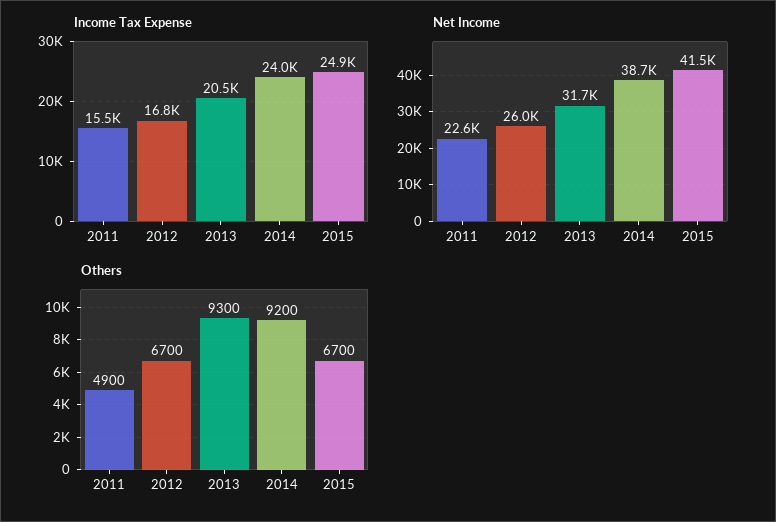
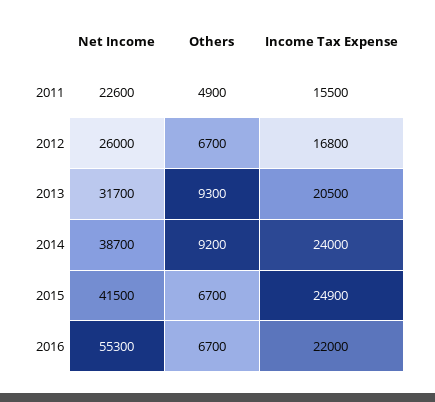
Net Income, 2016: none -> 55300
Others, 2016: none -> 6700
Income Tax Expense, 2016: none -> 22000

